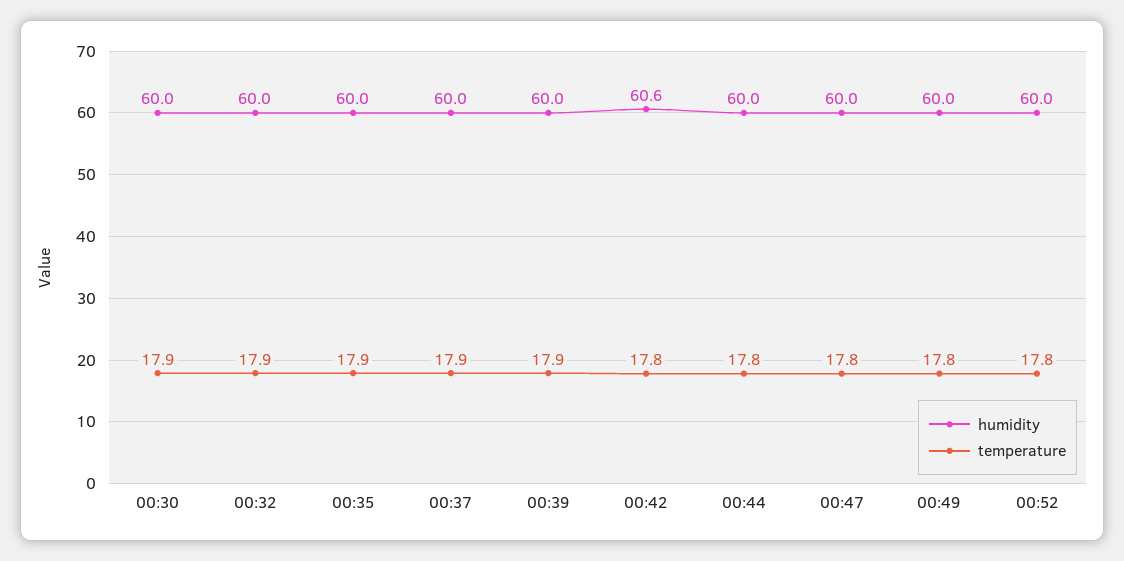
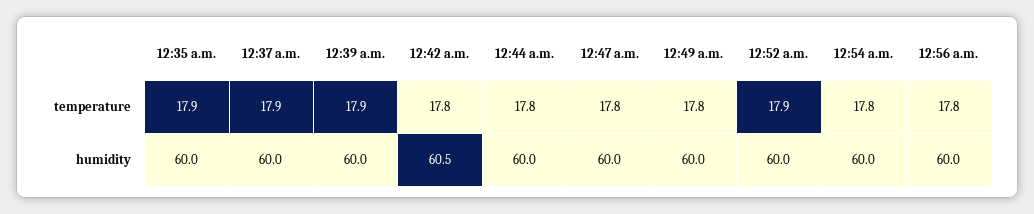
humidity, 00:30: 60 -> none
temperature, 00:30: 17.9 -> none
humidity, 00:32: 60 -> none
temperature, 00:32: 17.9 -> none
humidity, 00:42: 60.6 -> 60.5
temperature, 00:52: 17.8 -> 17.9
temperature, 12:54 a.m.: none -> 17.8
temperature, 12:56 a.m.: none -> 17.8
humidity, 12:54 a.m.: none -> 60
humidity, 12:56 a.m.: none -> 60

